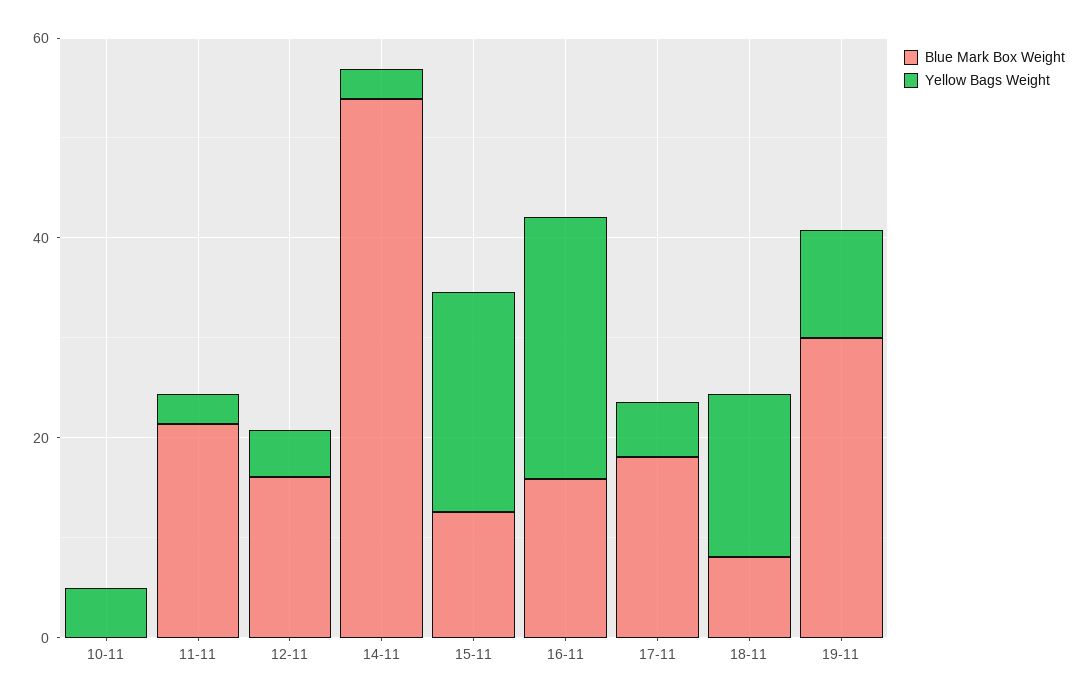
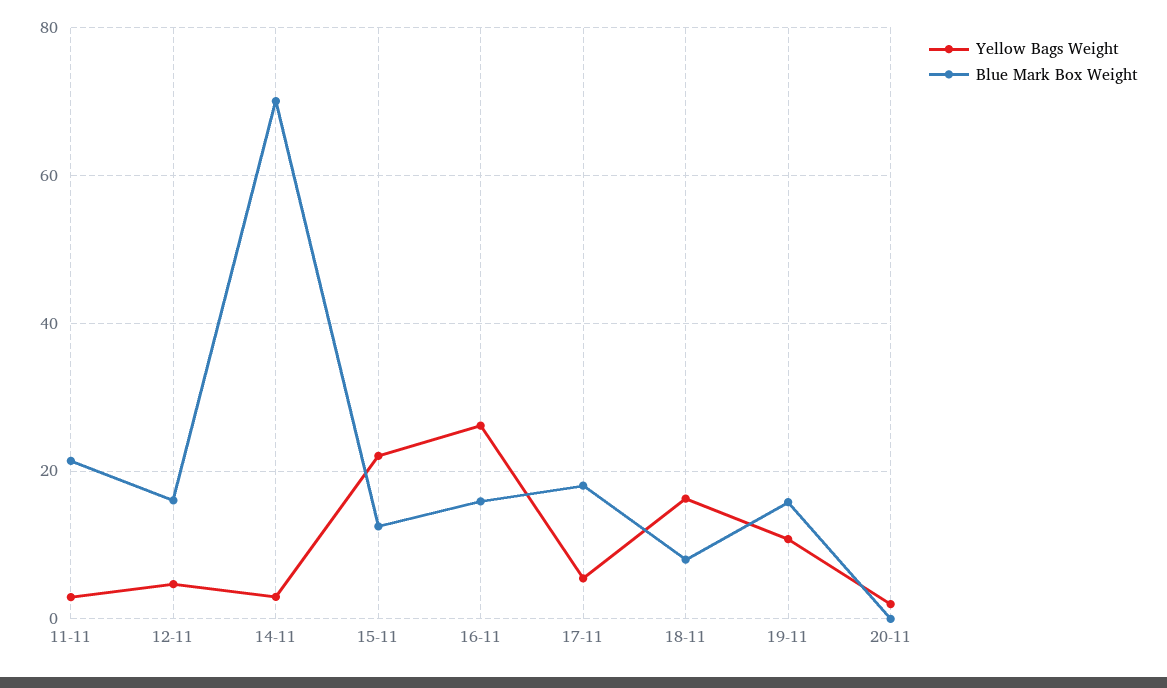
Blue Mark Box Weight, 10-11: 0 -> none
Yellow Bags Weight, 10-11: 5 -> none
Blue Mark Box Weight, 14-11: 55 -> 70
Blue Mark Box Weight, 19-11: 30 -> 16
Yellow Bags Weight, 20-11: none -> 2
Blue Mark Box Weight, 20-11: none -> 0

